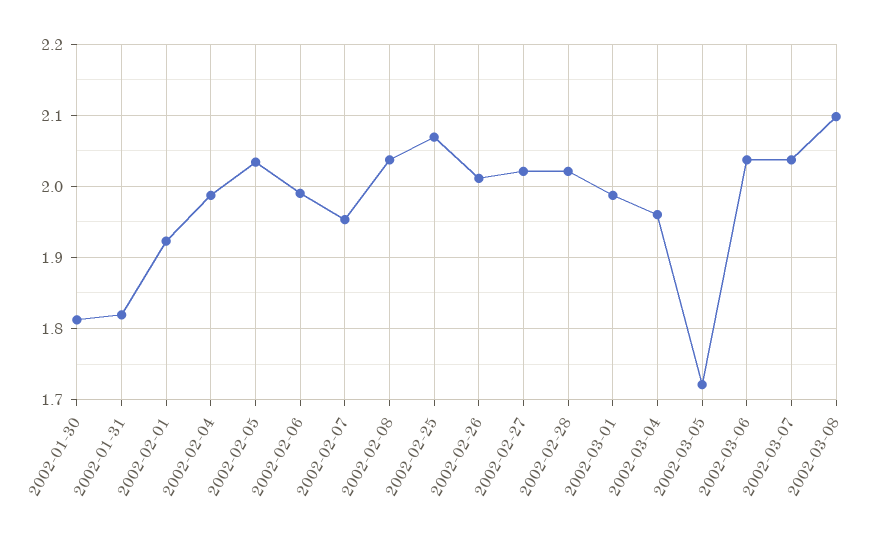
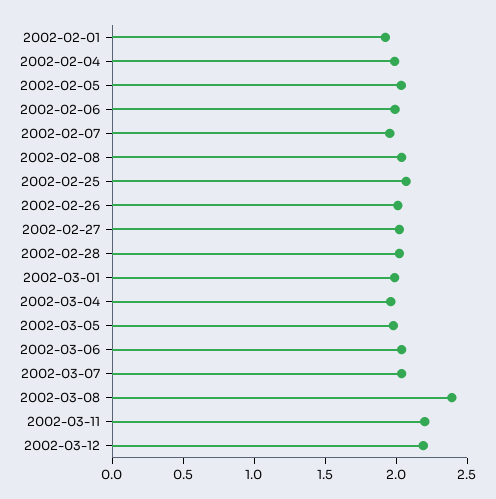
2002-01-30: 1.81 -> none
2002-01-31: 1.82 -> none
2002-03-05: 1.72 -> 2
2002-03-08: 2.1 -> 2.4
2002-03-11: none -> 2.2
2002-03-12: none -> 2.2

